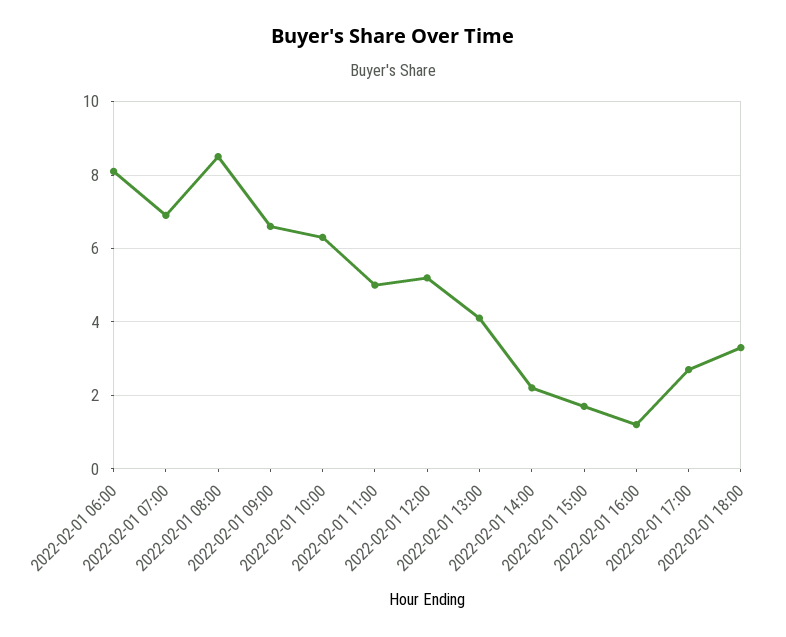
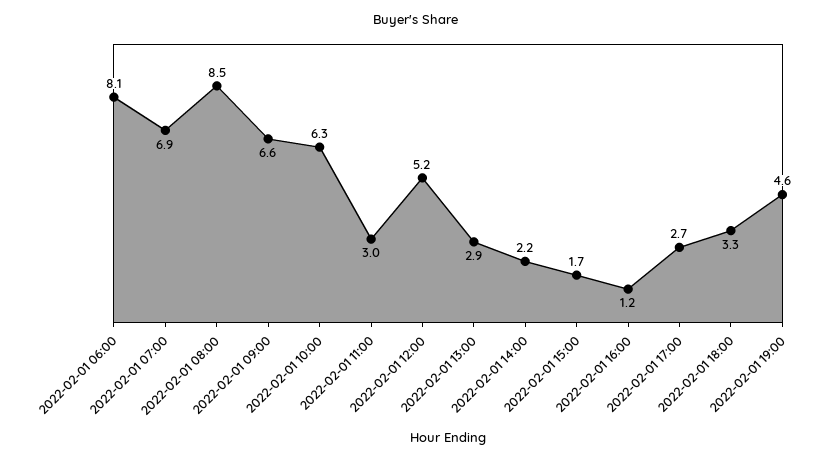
2022-02-01 11:00: 5 -> 3
2022-02-01 13:00: 4 -> 2.9
2022-02-01 19:00: none -> 4.6

